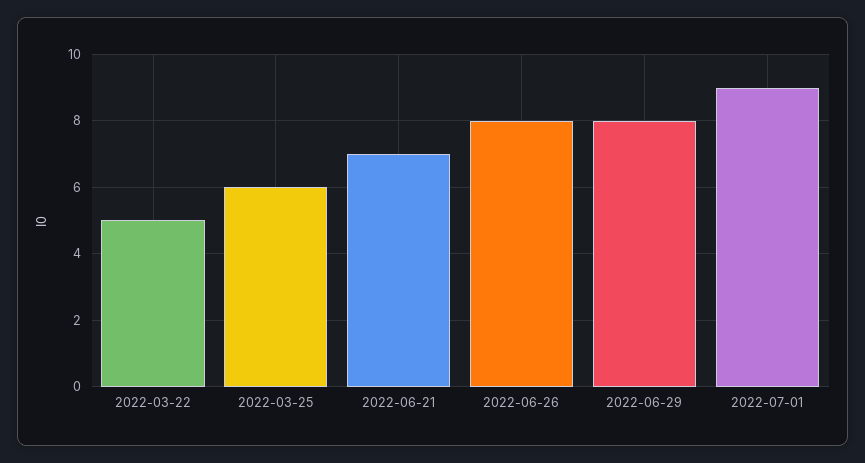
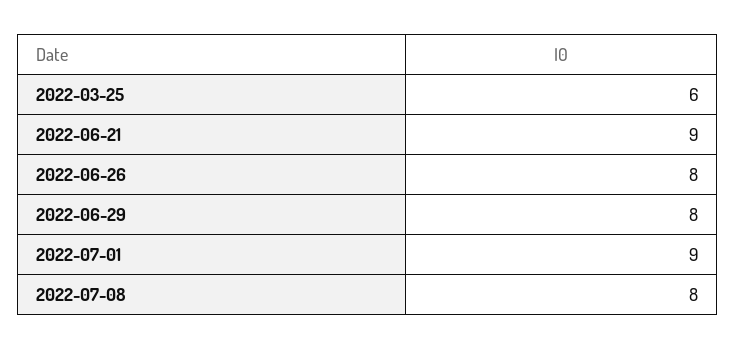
2022-03-22: 5 -> none
2022-06-21: 7 -> 9
2022-07-08: none -> 8

